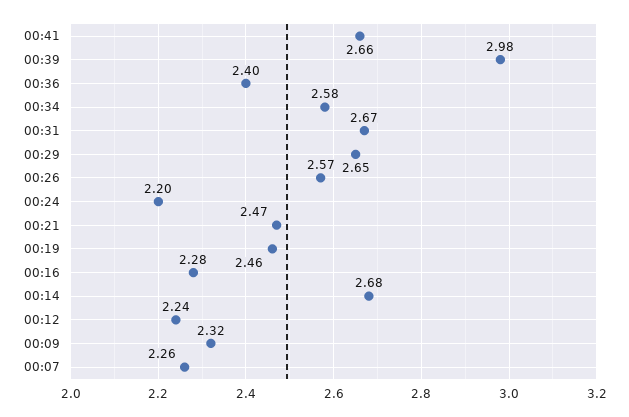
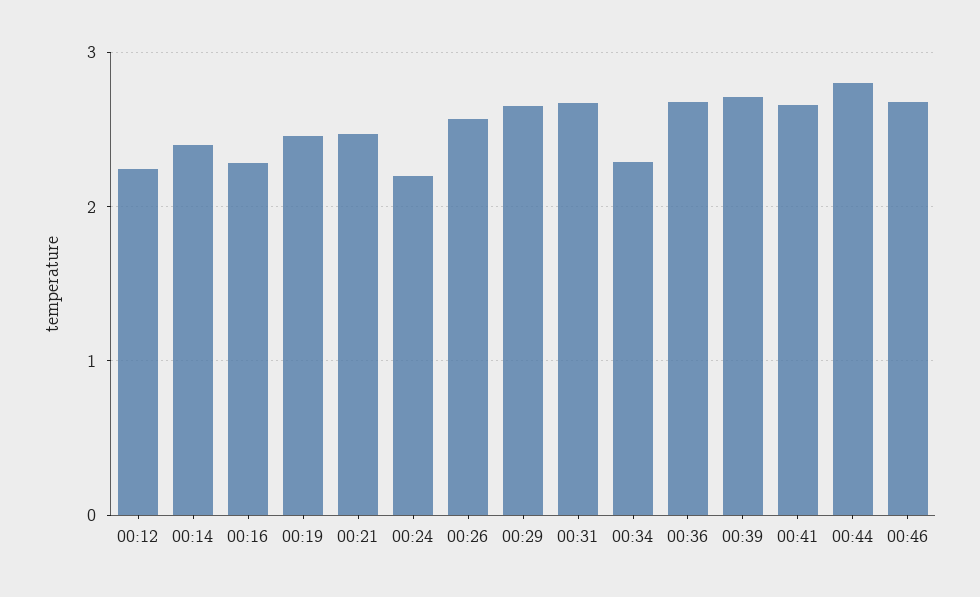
00:39: 2.98 -> 2.7
00:36: 2.4 -> 2.7
00:34: 2.58 -> 2.3
00:14: 2.68 -> 2.4
00:09: 2.32 -> none
00:07: 2.26 -> none
00:44: none -> 2.8
00:46: none -> 2.7

